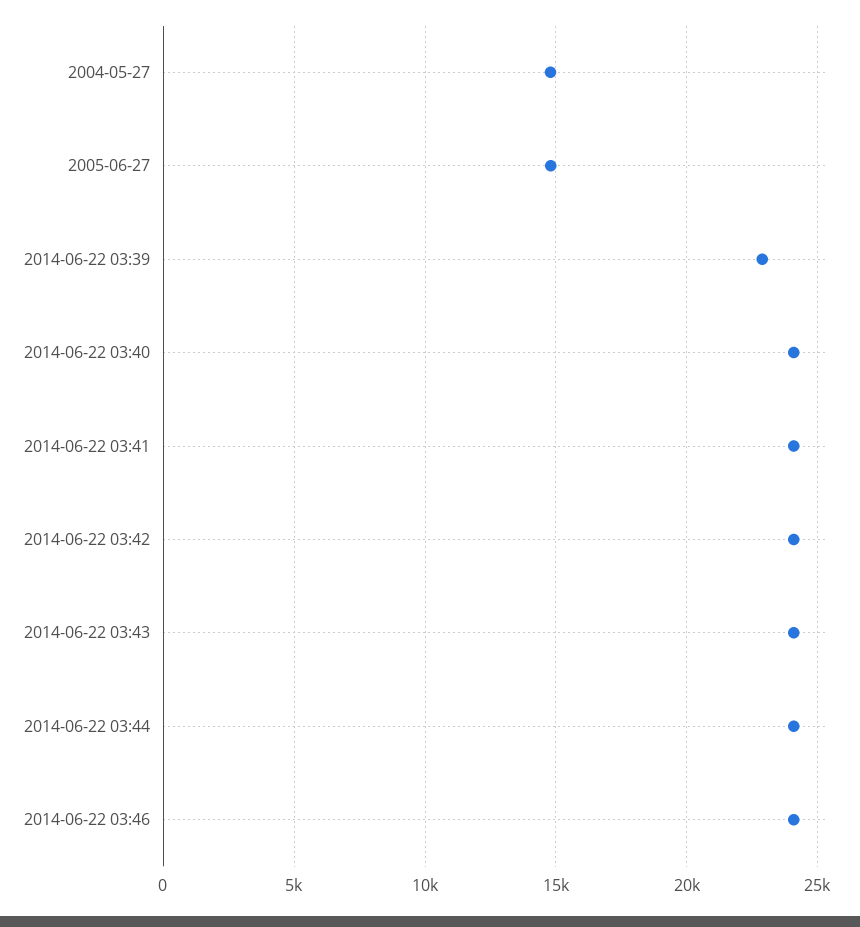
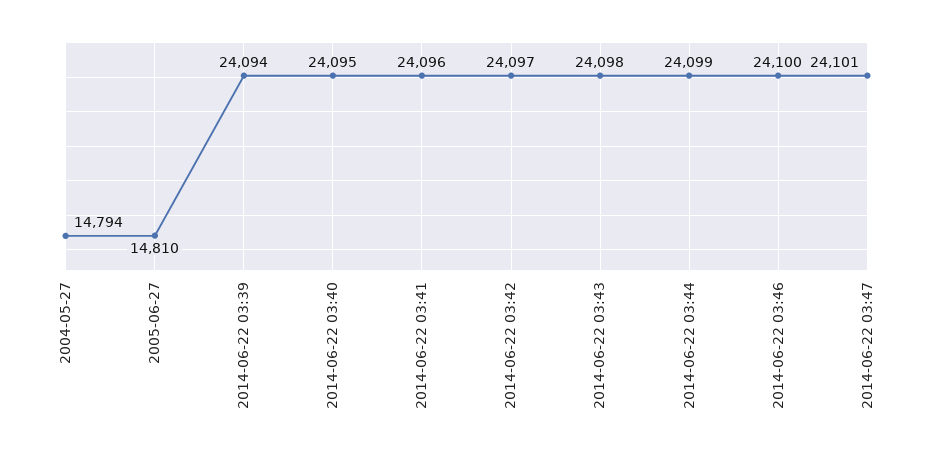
2014-06-22 03:39: 23000 -> 24094
2014-06-22 03:47: none -> 24101

